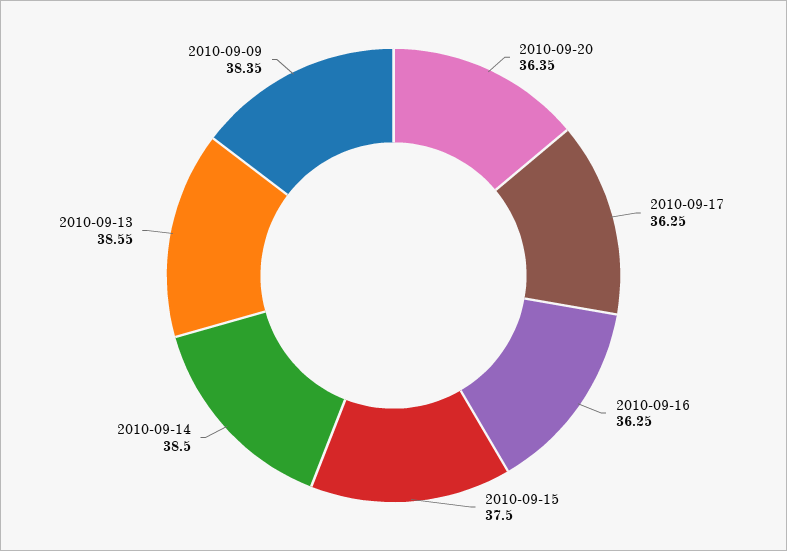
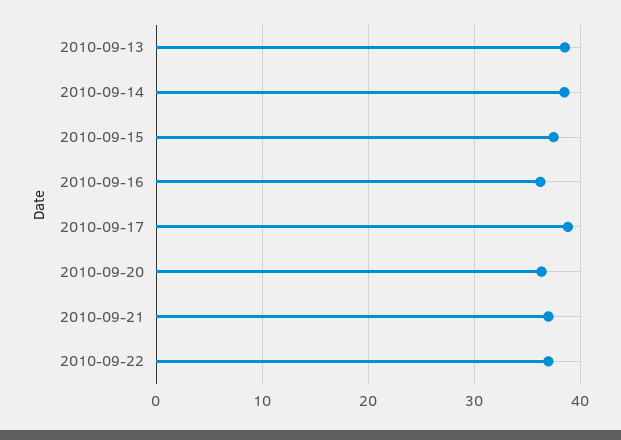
2010-09-17: 36.25 -> 39
2010-09-09: 38.35 -> none
2010-09-21: none -> 37
2010-09-22: none -> 37

